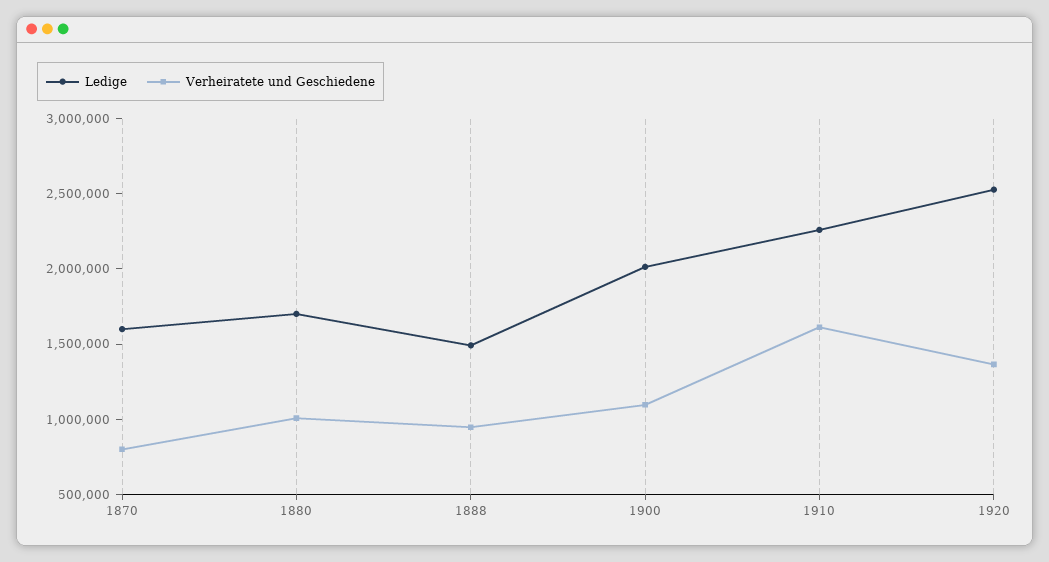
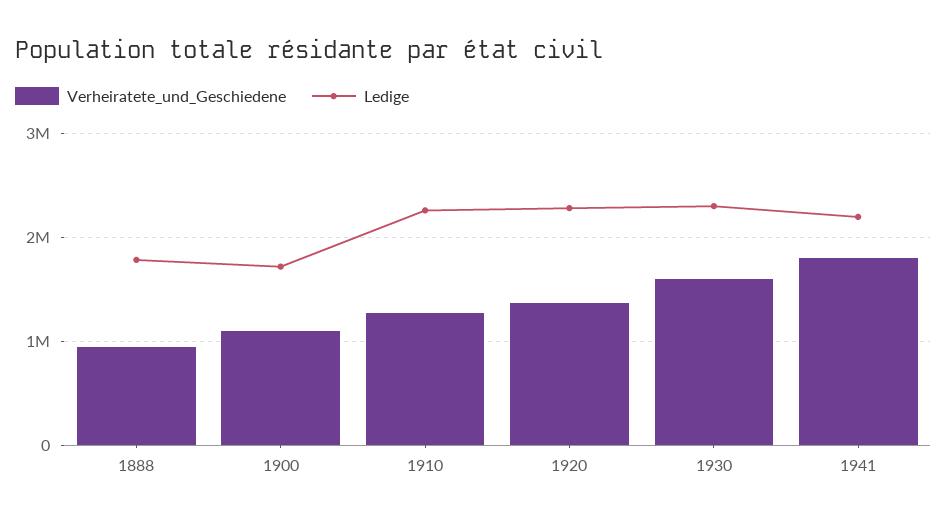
Ledige, 1870: 1600000 -> none
Verheiratete und Geschiedene, 1870: 800000 -> none
Ledige, 1880: 1700000 -> none
Verheiratete und Geschiedene, 1880: 1000000 -> none
Ledige, 1888: 1500000 -> 1800000
Ledige, 1900: 2000000 -> 1700000
Verheiratete und Geschiedene, 1910: 1600000 -> 1300000
Ledige, 1920: 2500000 -> 2300000
Verheiratete und Geschiedene, 1930: none -> 1600000
Ledige, 1930: none -> 2300000
Verheiratete und Geschiedene, 1941: none -> 1800000
Ledige, 1941: none -> 2200000

